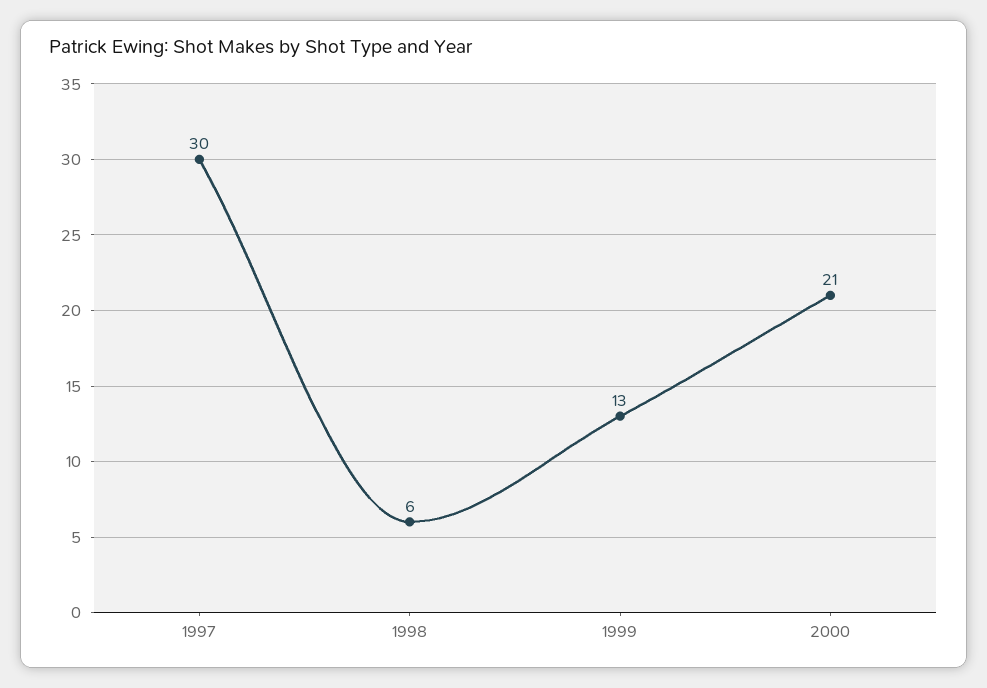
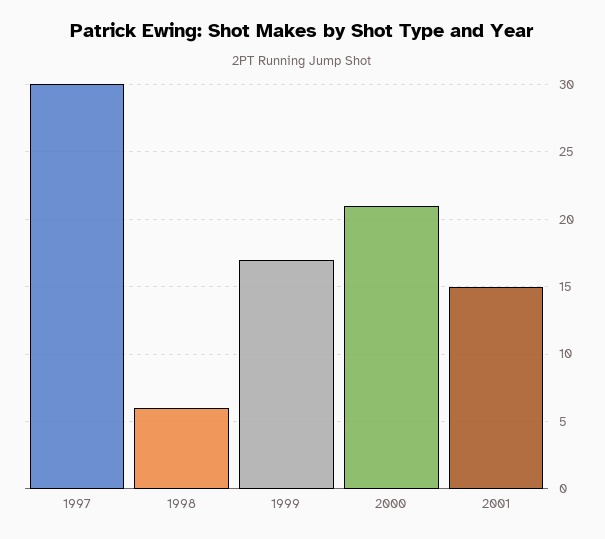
1999: 13 -> 17
2001: none -> 15

